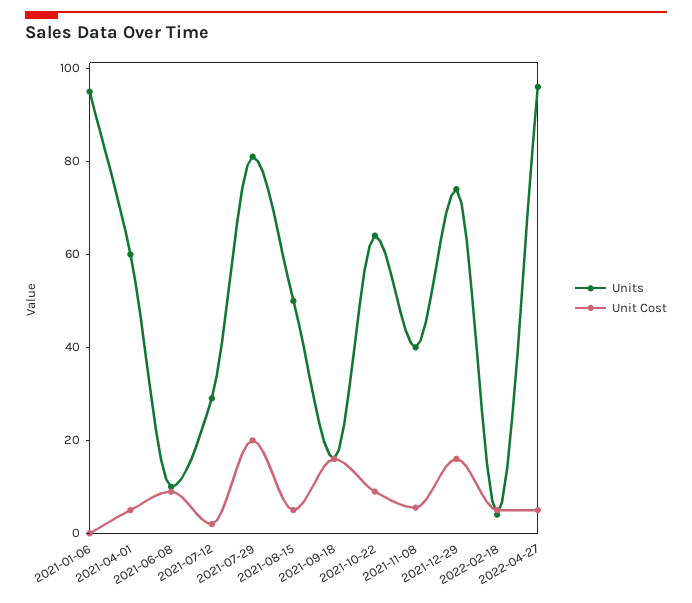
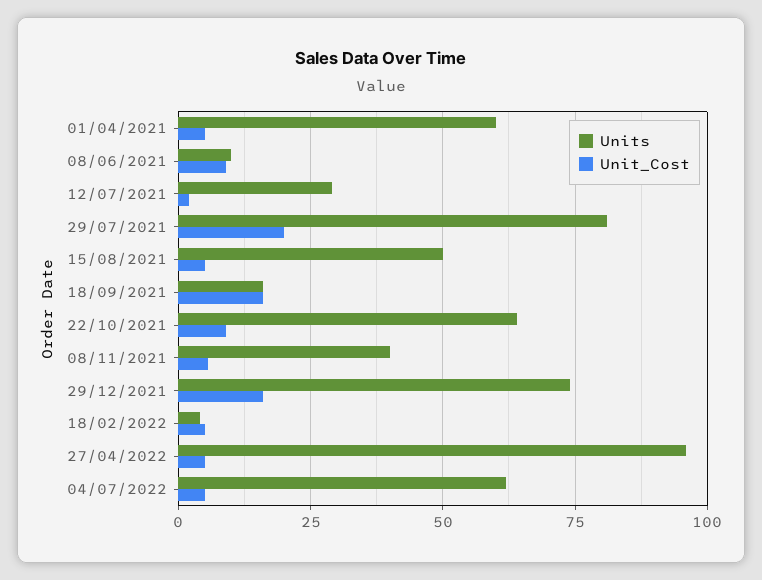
Units, 2021-01-06: 95 -> none
Unit Cost, 2021-01-06: 0 -> none
Units, 04/07/2022: none -> 62.5
Unit Cost, 04/07/2022: none -> 5

